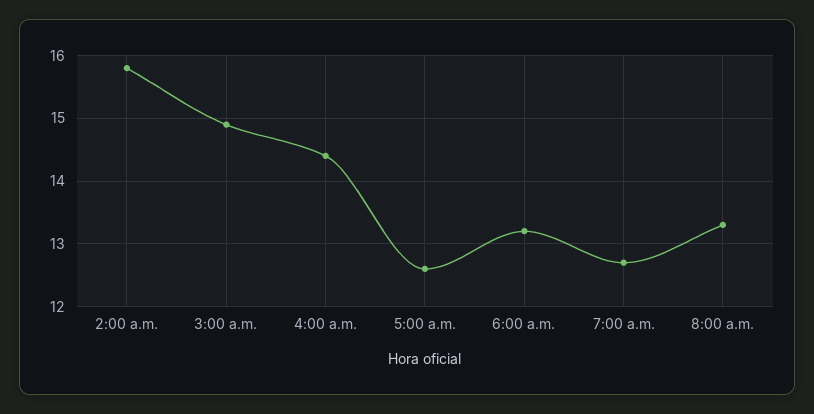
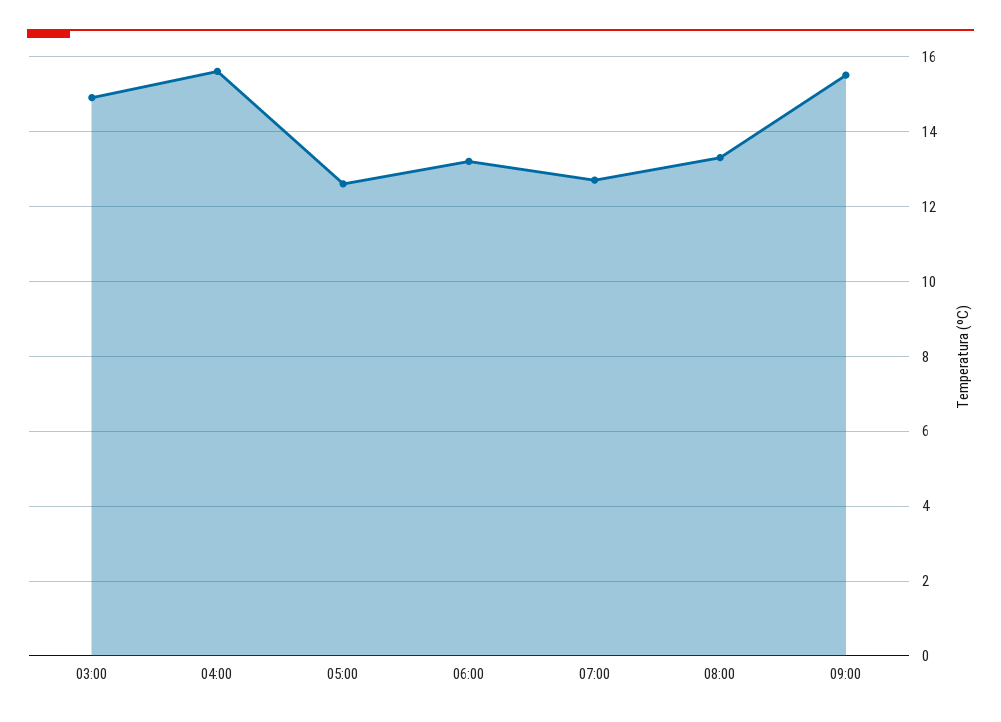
2:00 a.m.: 15.8 -> none
4:00 a.m.: 14.4 -> 15.5
09:00: none -> 15.5

